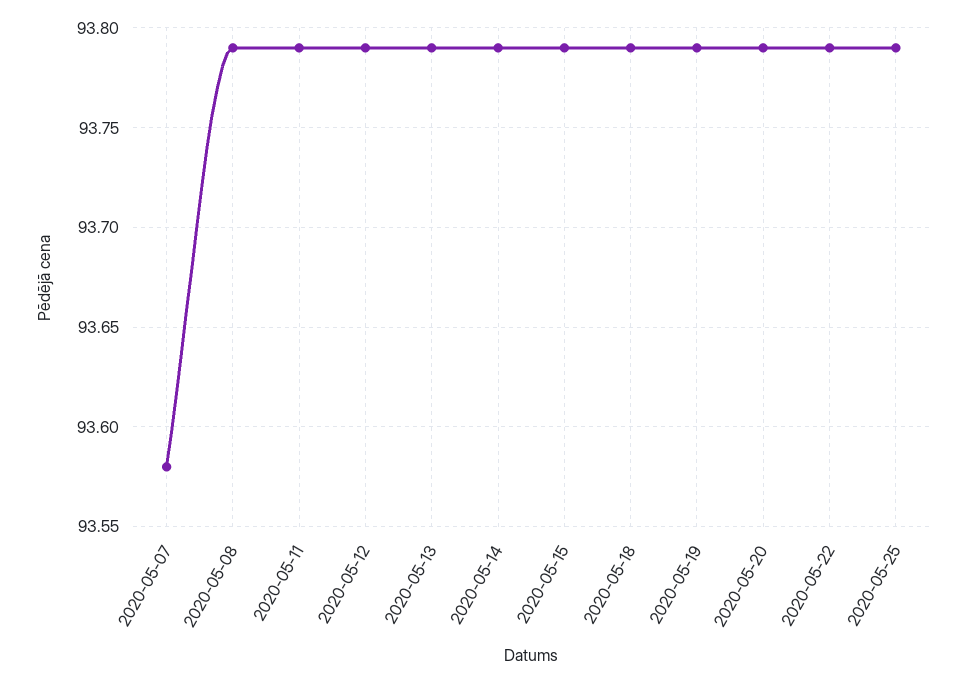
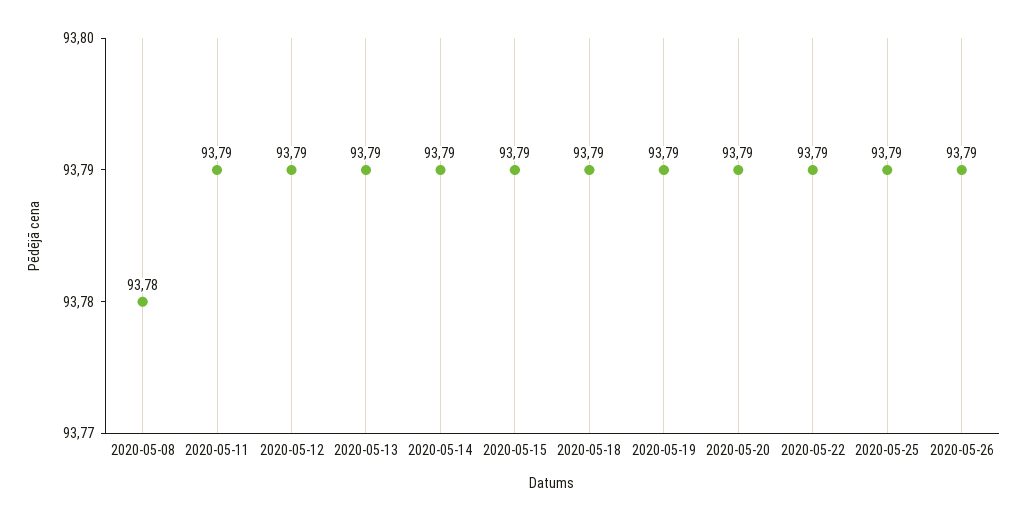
2020-05-07: 93.58 -> none
2020-05-08: 93.79 -> 93.78
2020-05-26: none -> 93.79

